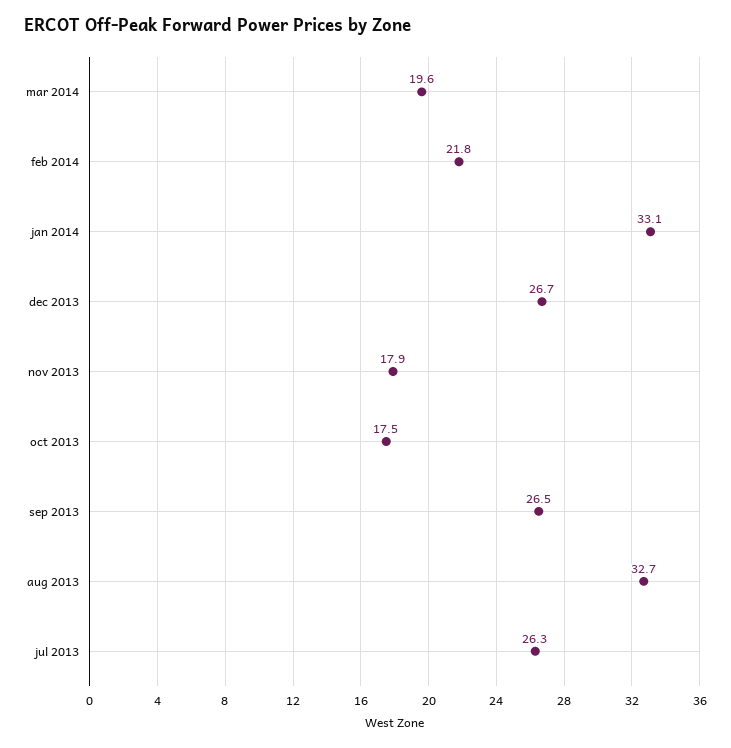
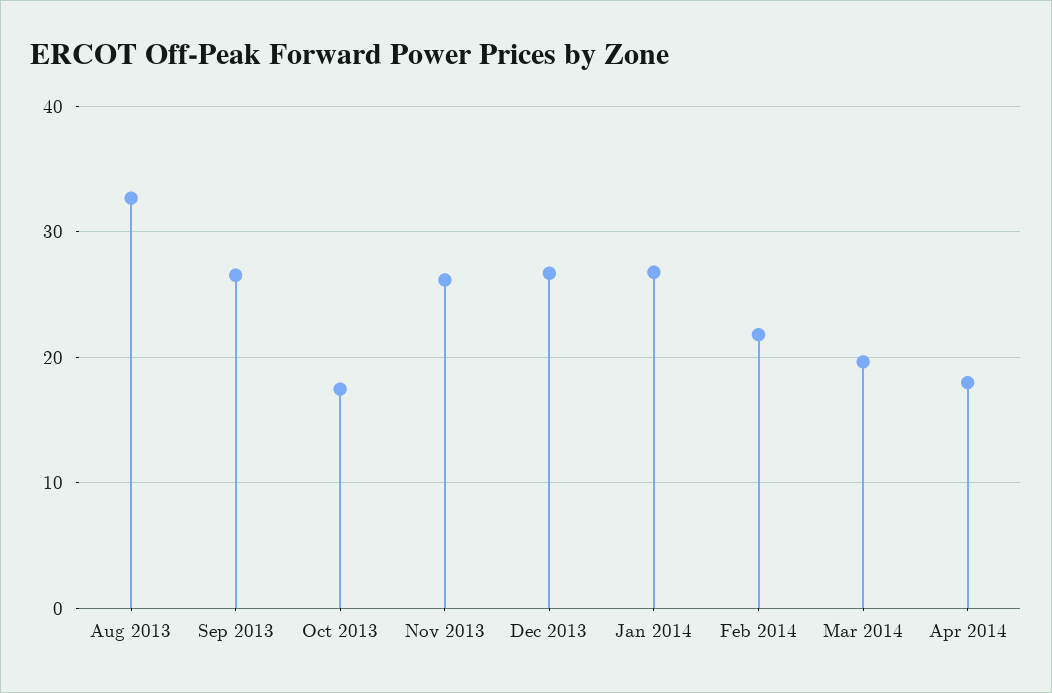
jan 2014: 33.1 -> 27
nov 2013: 17.9 -> 26
jul 2013: 26.3 -> none
Apr 2014: none -> 18

